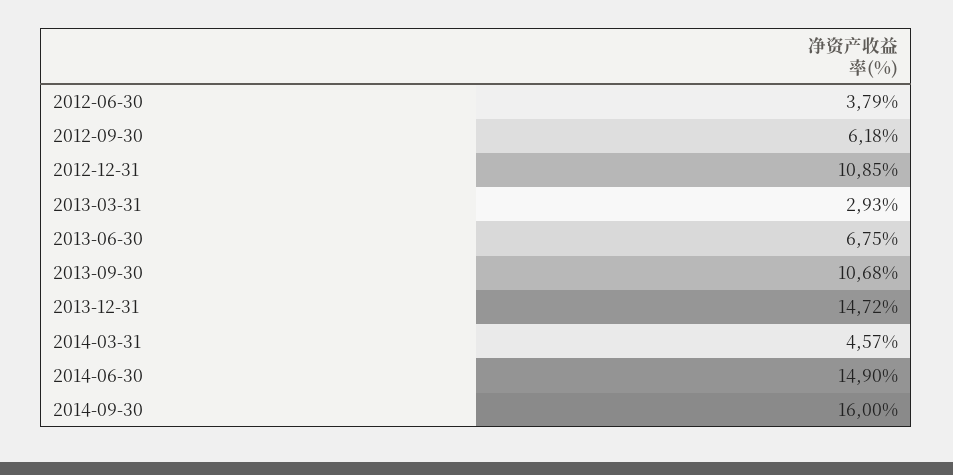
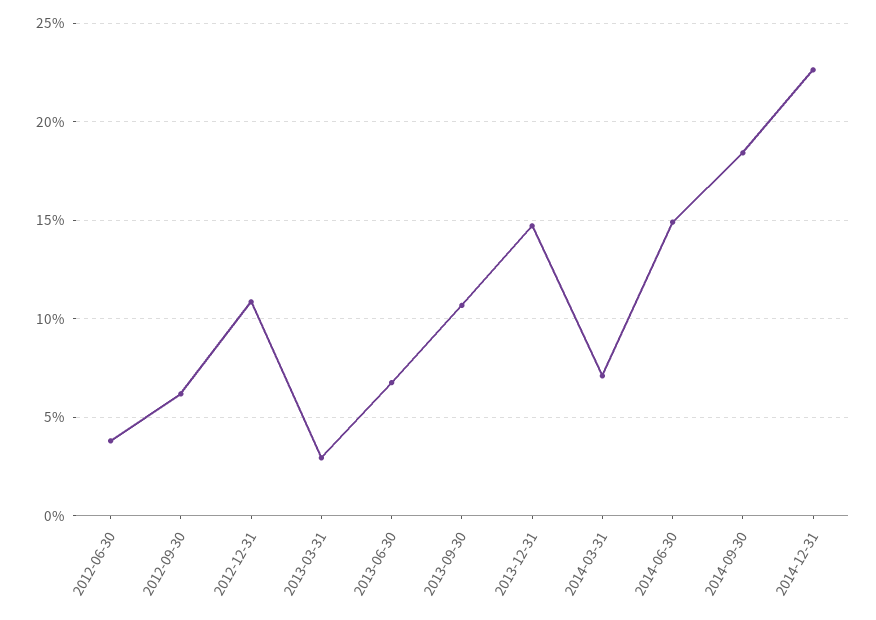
2014-03-31: 4.57 -> 7
2014-09-30: 16 -> 18.5
2014-12-31: none -> 22.5

